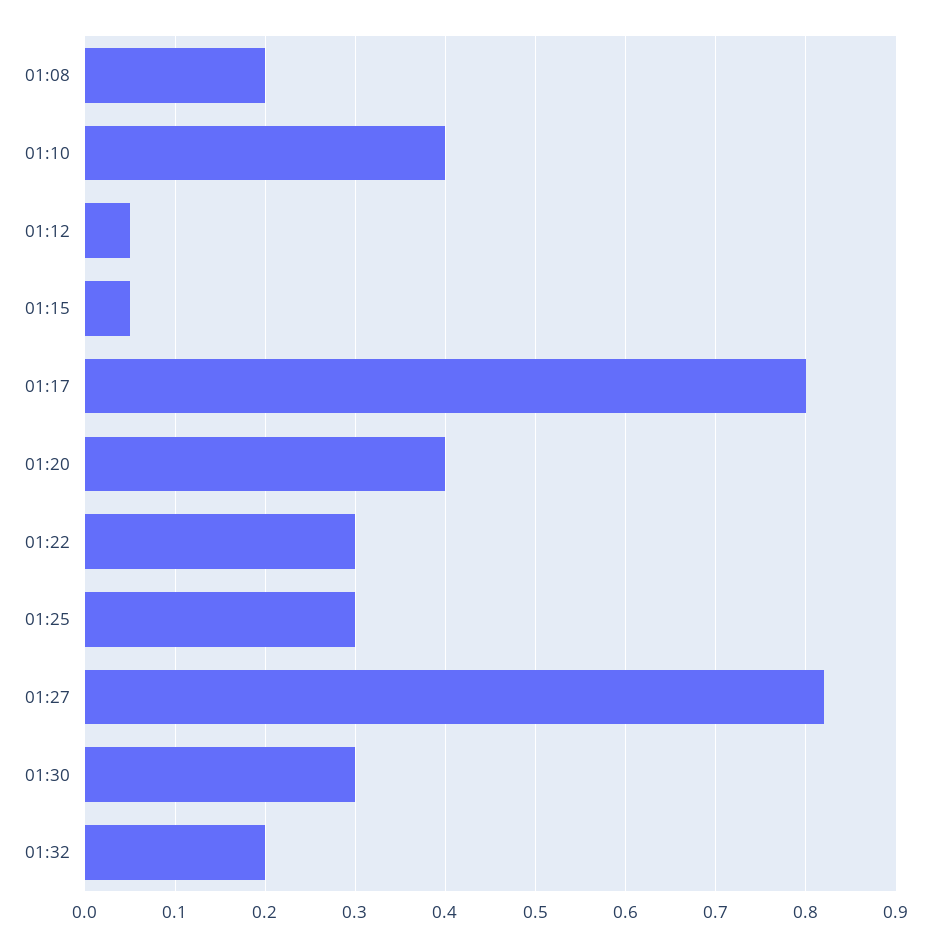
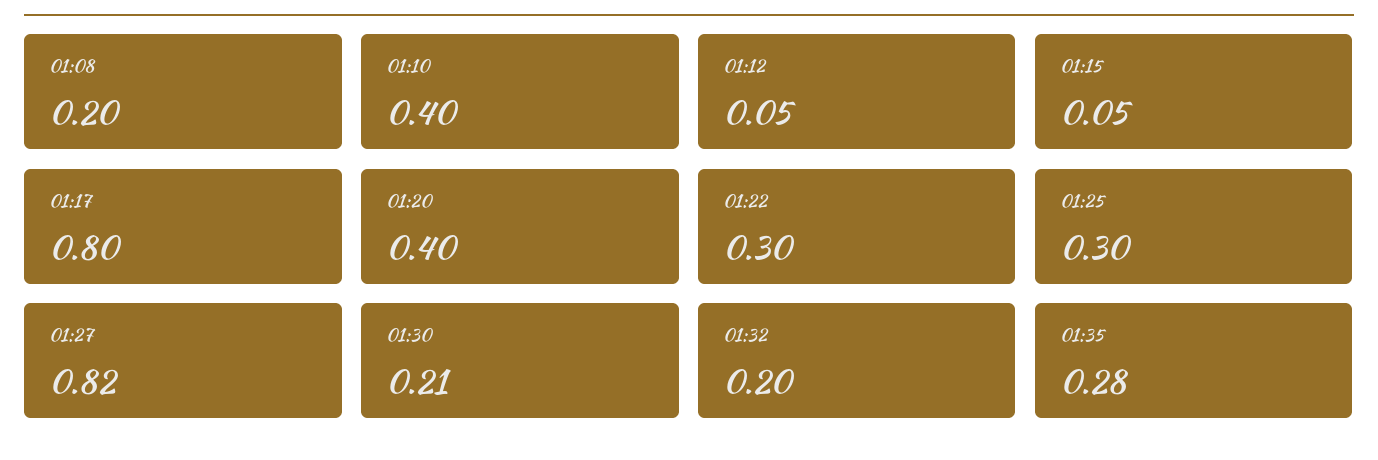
01:30: 0.3 -> 0.21
01:35: none -> 0.28

